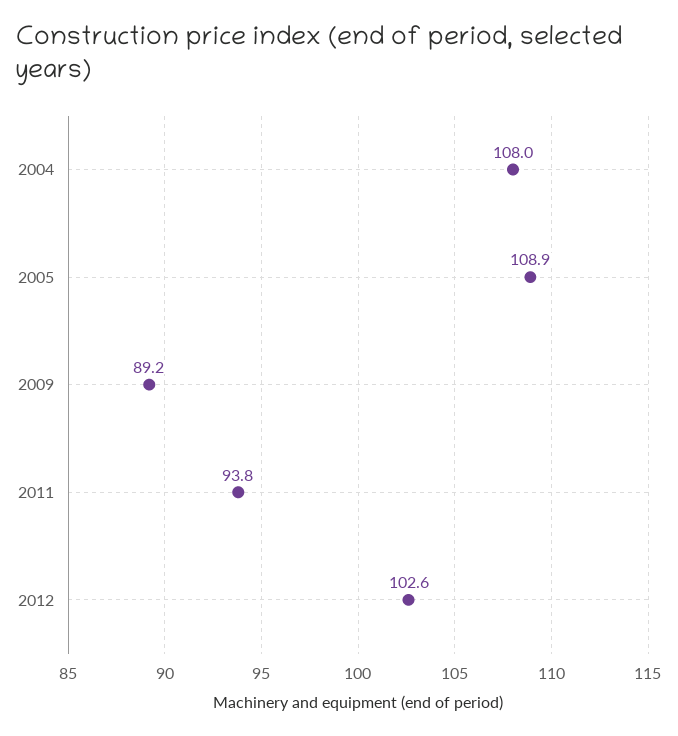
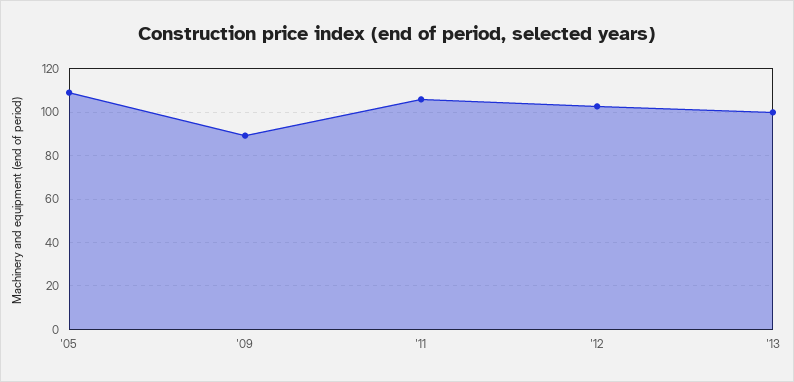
2004: 108 -> none
2011: 93.8 -> 105
'13: none -> 100

